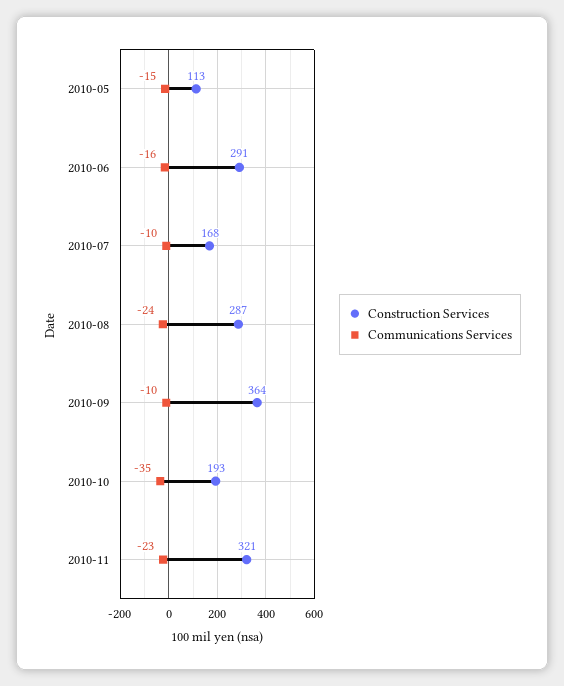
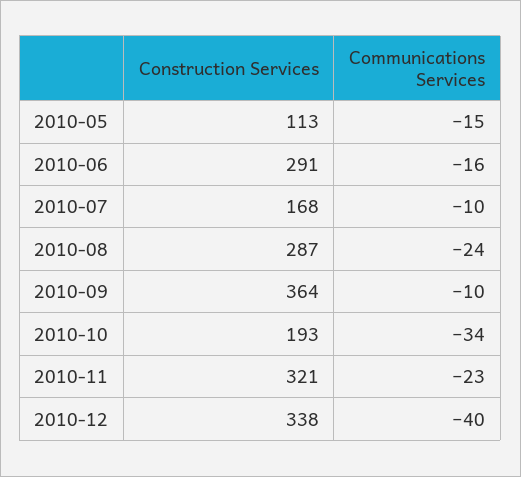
Communications Services, 2010-10: -35 -> -34
Construction Services, 2010-12: none -> 338
Communications Services, 2010-12: none -> -40

